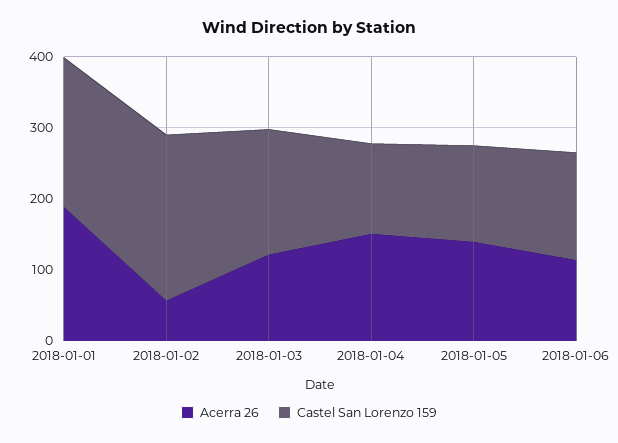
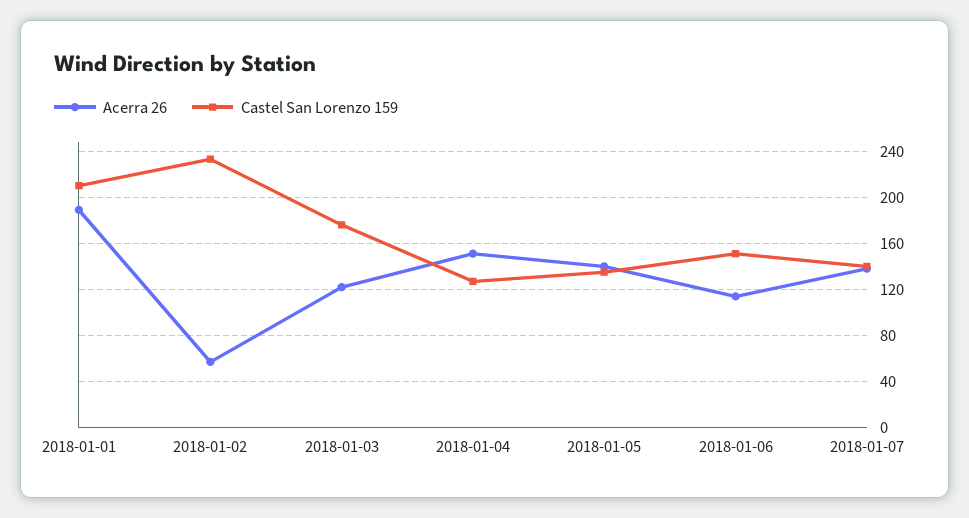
Acerra 26, 2018-01-07: none -> 140
Castel San Lorenzo 159, 2018-01-07: none -> 140

